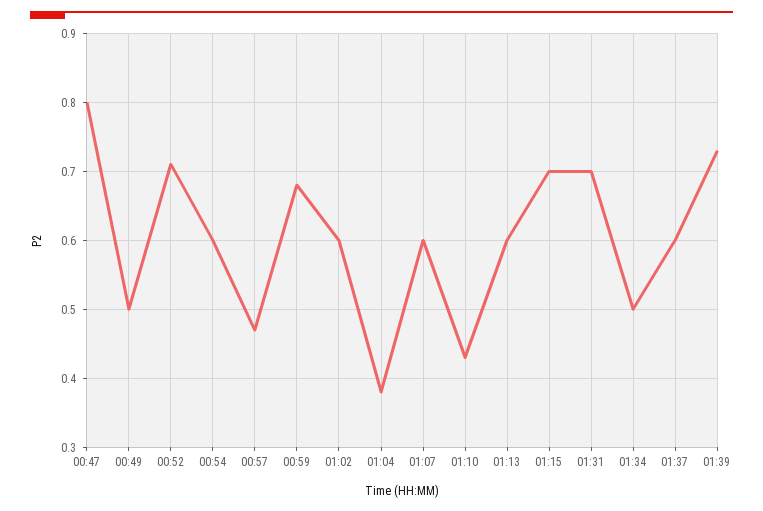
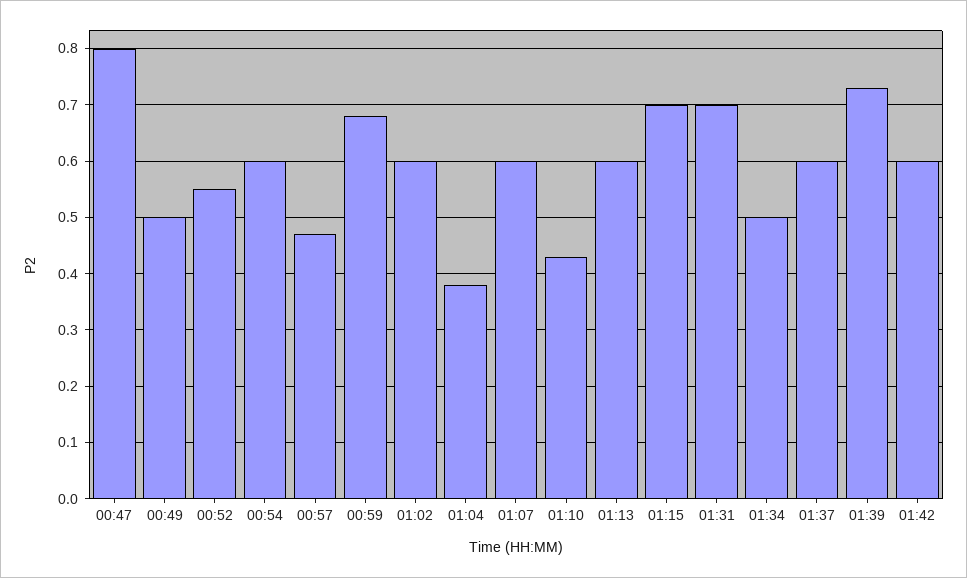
00:52: 0.71 -> 0.55
01:42: none -> 0.6

